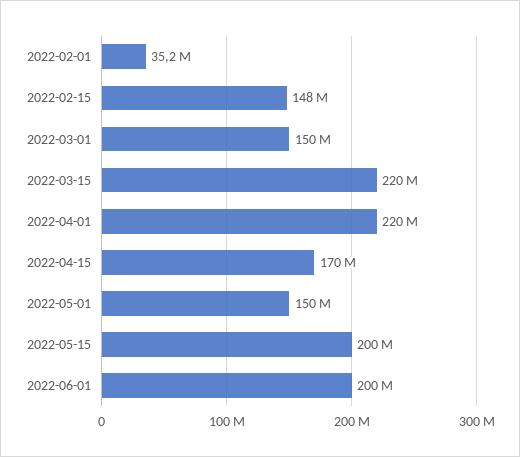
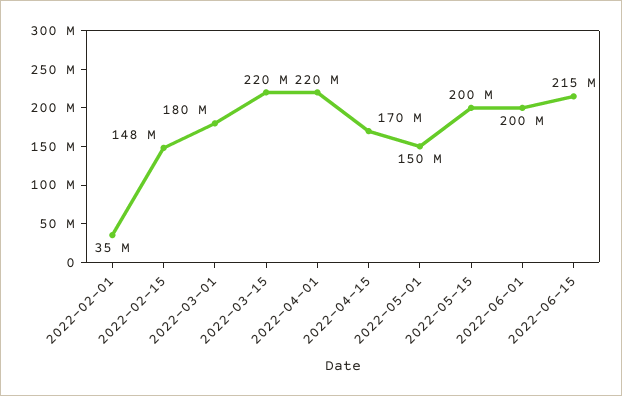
2022-03-01: 150000000 -> 180000000
2022-06-15: none -> 215000000

